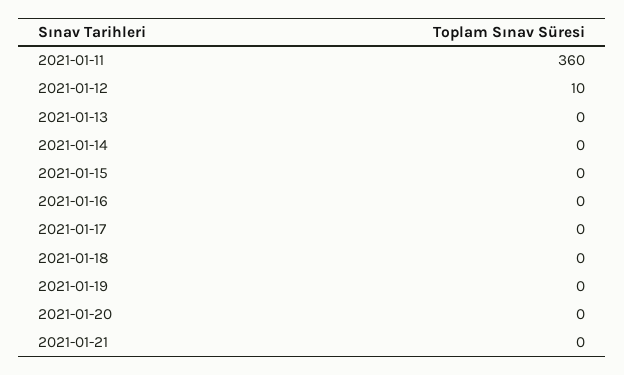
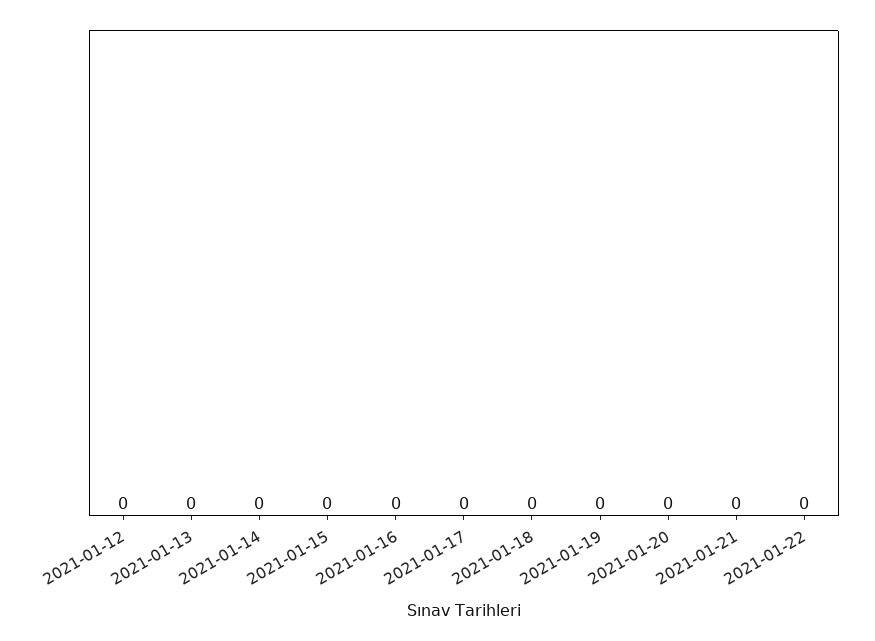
2021-01-11: 360 -> none
2021-01-12: 10 -> 0
2021-01-22: none -> 0

